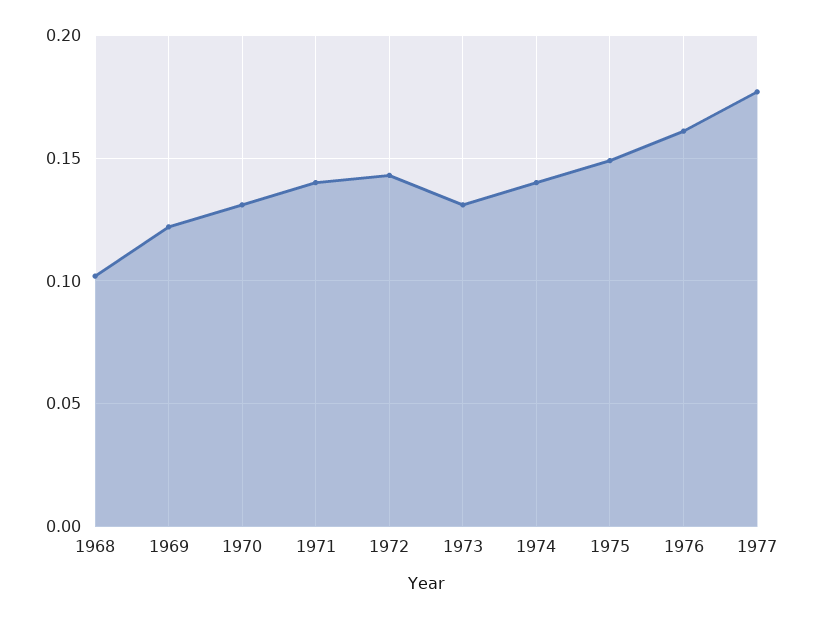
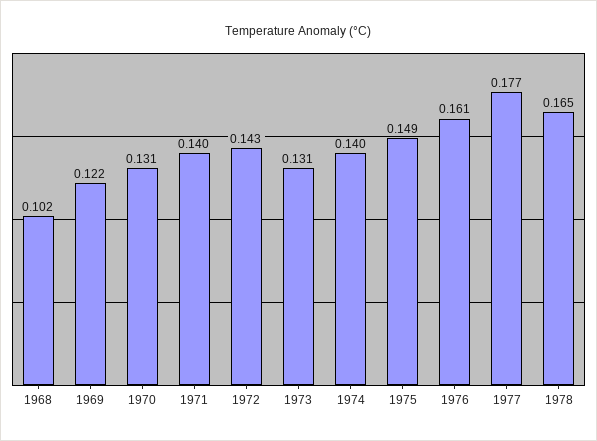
1978: none -> 0.165

